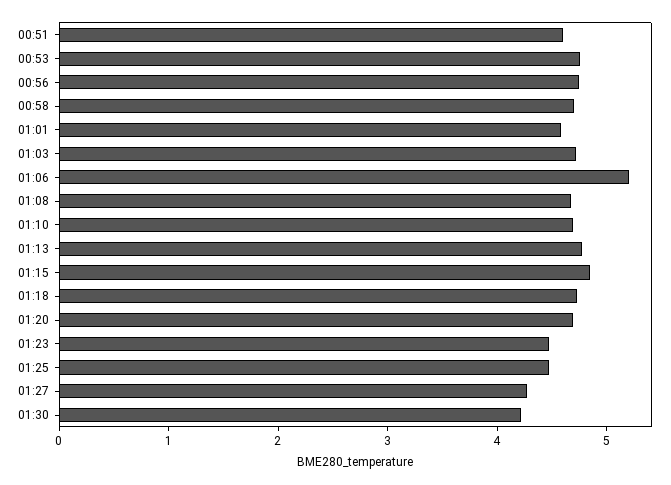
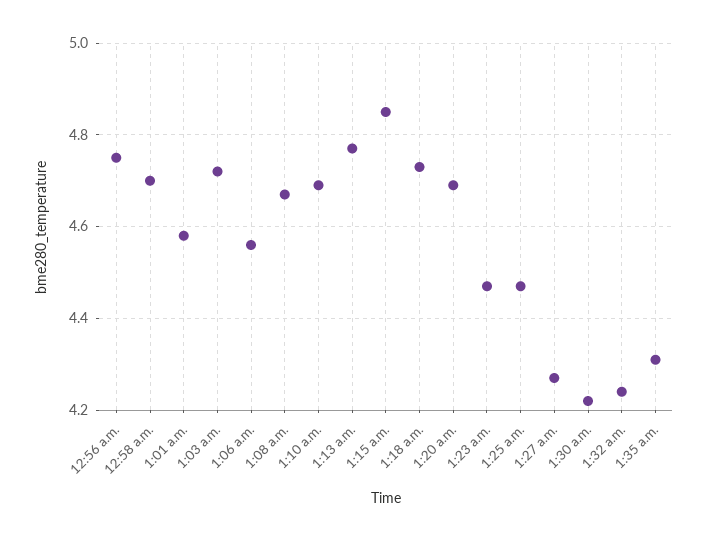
00:51: 4.6 -> none
00:53: 4.8 -> none
01:06: 5.2 -> 4.55
1:32 a.m.: none -> 4.25
1:35 a.m.: none -> 4.3

